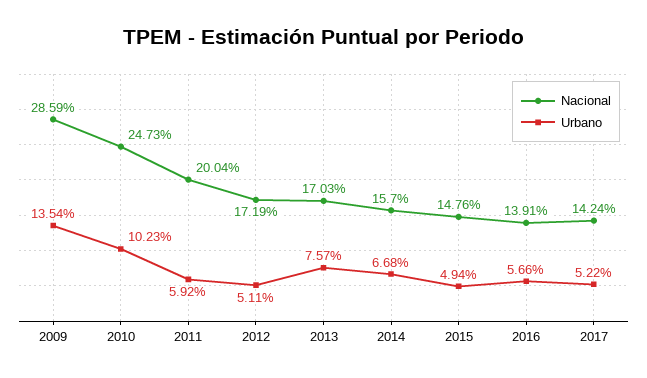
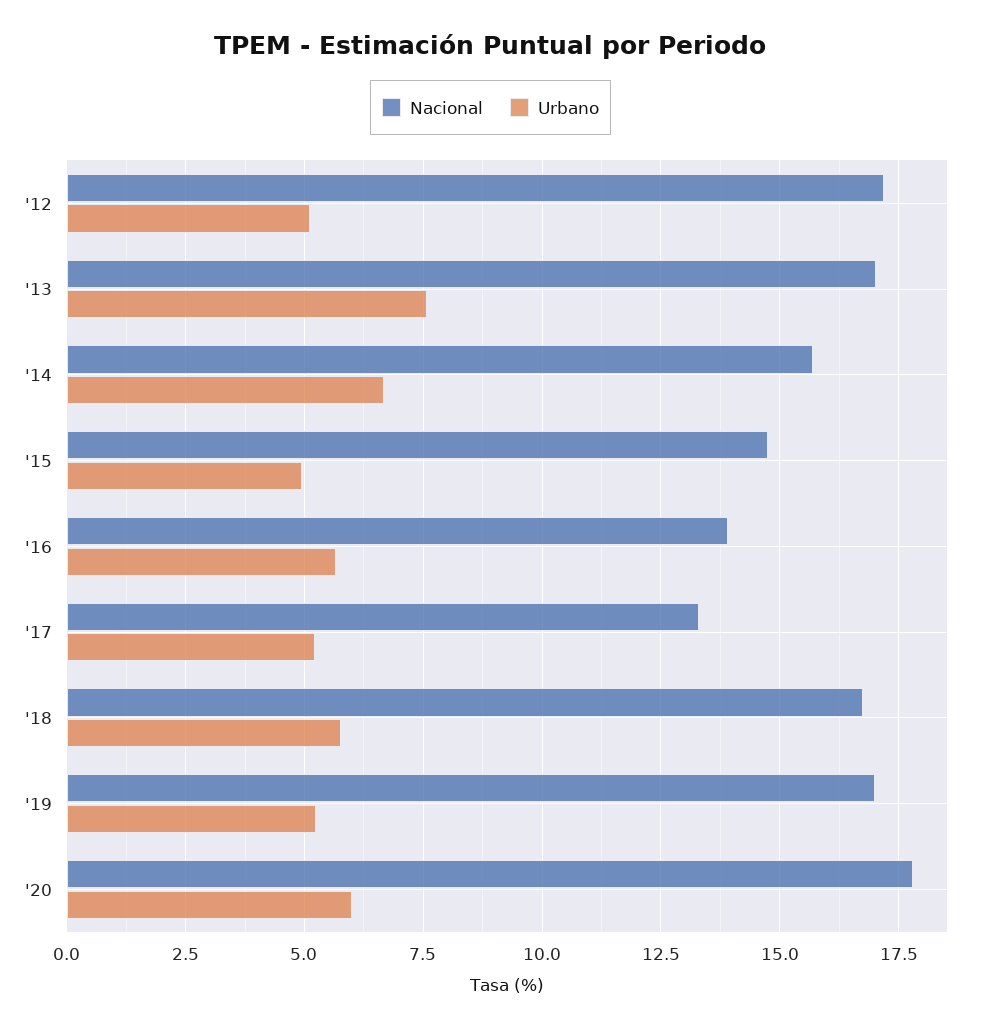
Nacional, 2009: 28.59 -> none
Urbano, 2009: 13.54 -> none
Nacional, 2010: 24.73 -> none
Urbano, 2010: 10.23 -> none
Nacional, 2011: 20.04 -> none
Urbano, 2011: 5.92 -> none
Nacional, 2017: 14.24 -> 13.25
Nacional, '18: none -> 16.75
Urbano, '18: none -> 5.75
Nacional, '19: none -> 17
Urbano, '19: none -> 5.25
Nacional, '20: none -> 17.75
Urbano, '20: none -> 6

